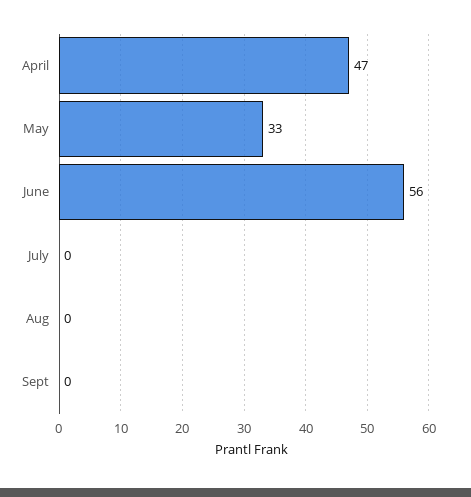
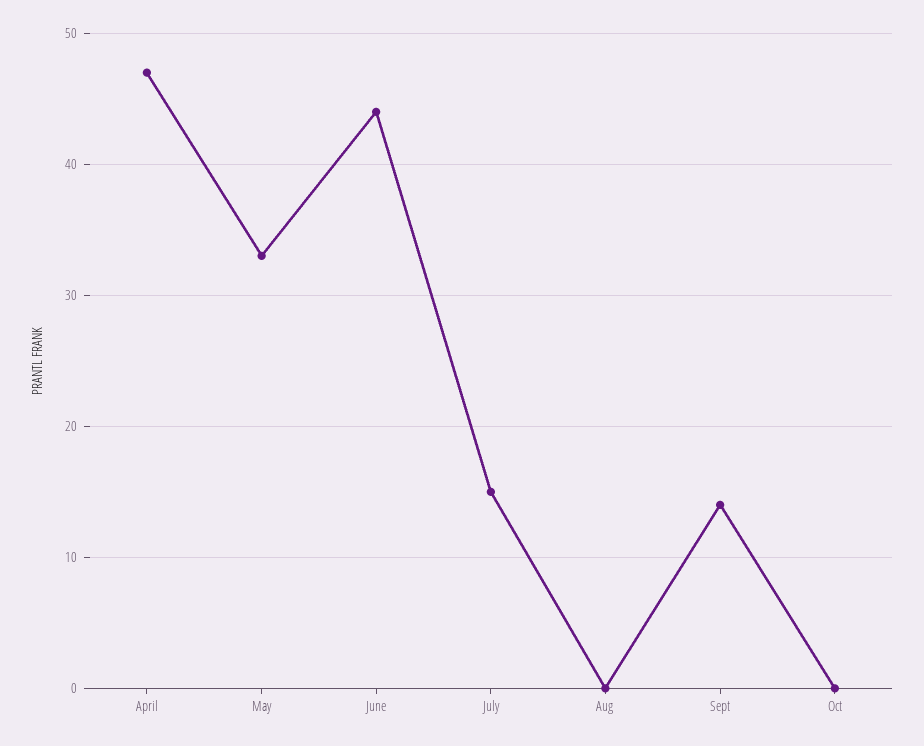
June: 56 -> 44
July: 0 -> 15
Sept: 0 -> 14
Oct: none -> 0

